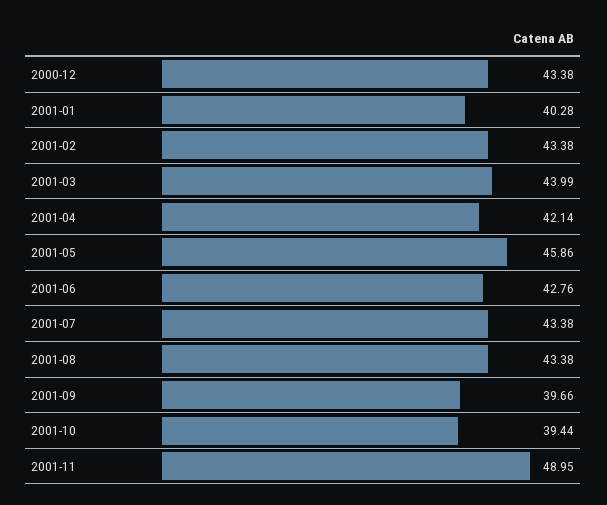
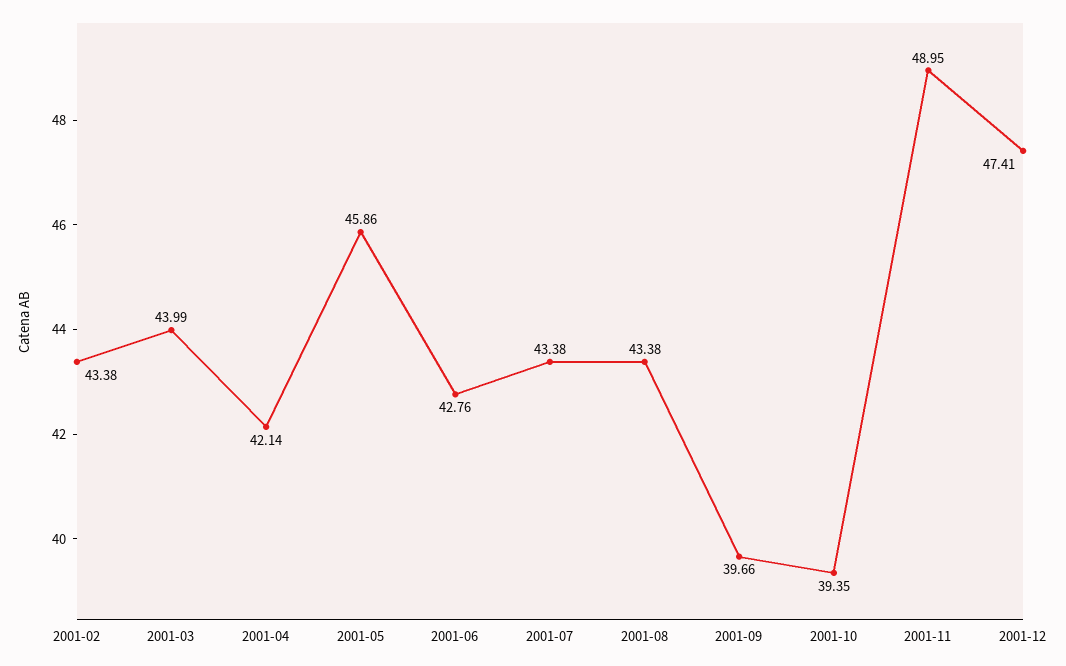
2000-12: 43.38 -> none
2001-01: 40.28 -> none
2001-10: 39.44 -> 39.35
2001-12: none -> 47.41

